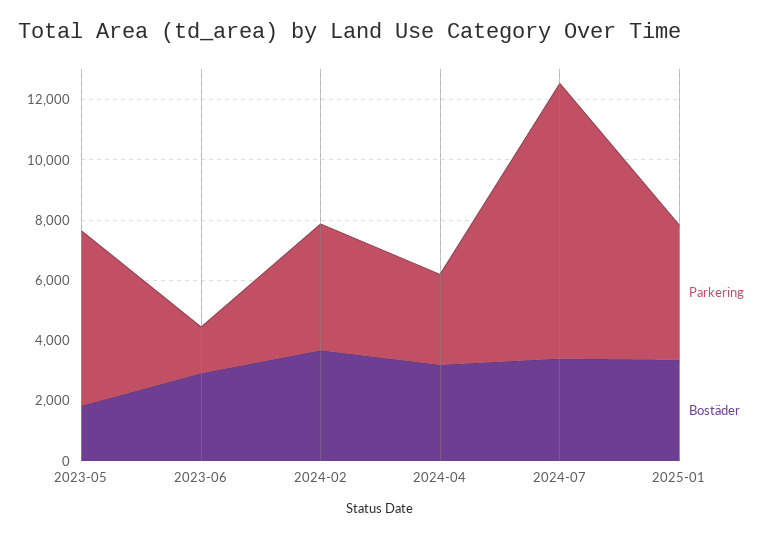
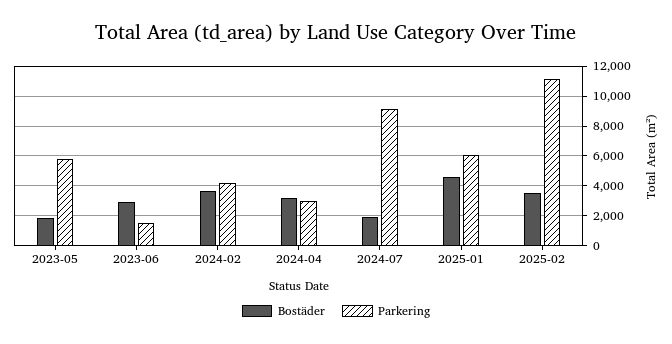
Bostäder, 2024-07: 3500 -> 2000
Parkering, 2025-01: 4500 -> 6000
Bostäder, 2025-01: 3500 -> 4500
Bostäder, 2025-02: none -> 3500
Parkering, 2025-02: none -> 11000

